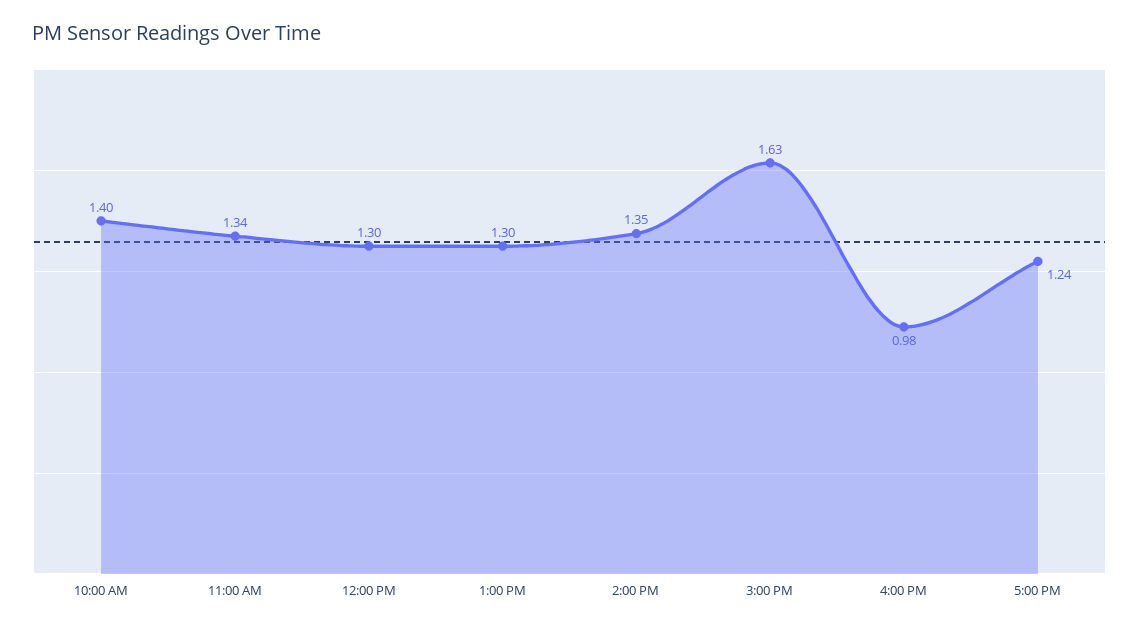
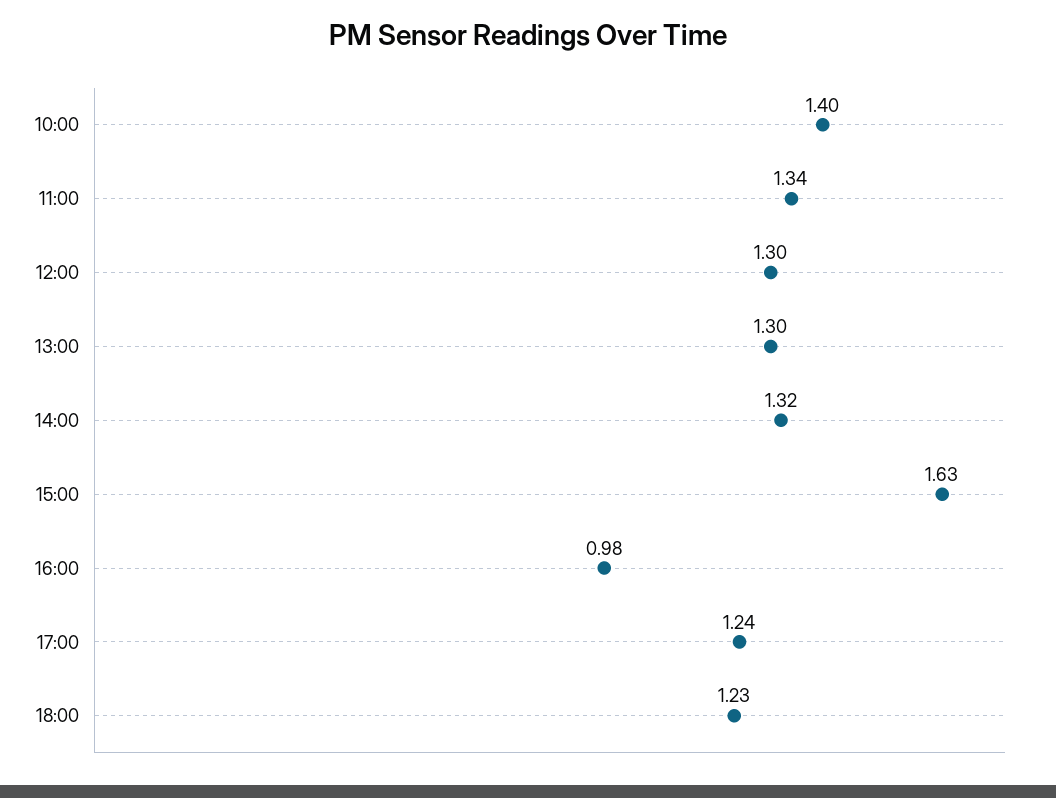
2:00 PM: 1.35 -> 1.32
18:00: none -> 1.23

